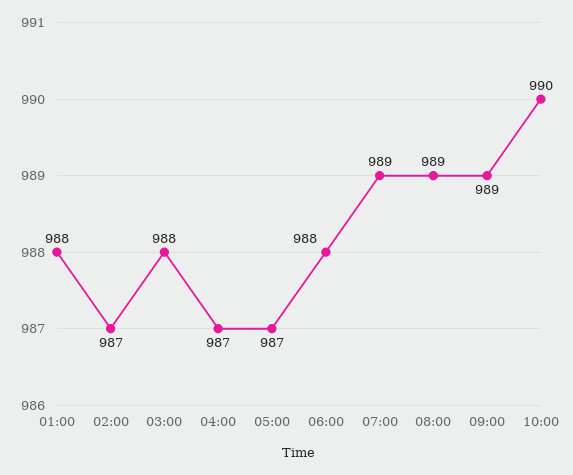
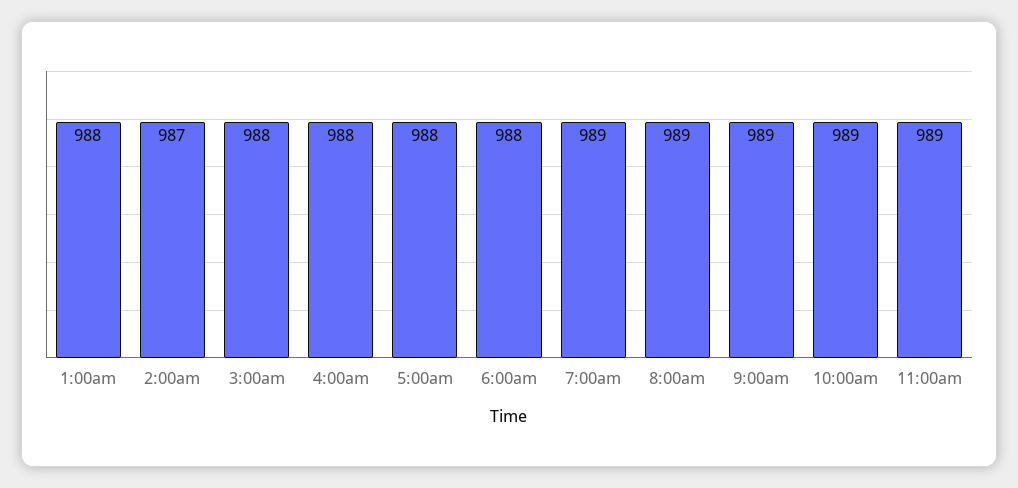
04:00: 987 -> 988
05:00: 987 -> 988
10:00: 990 -> 989
11:00am: none -> 989

